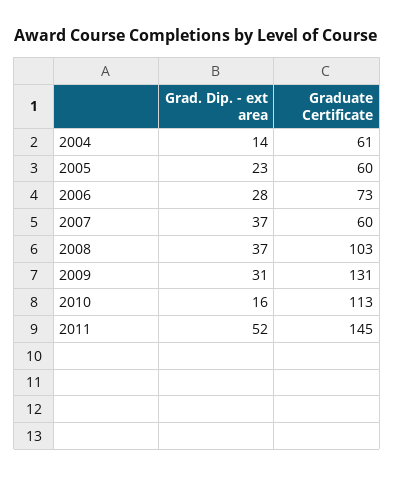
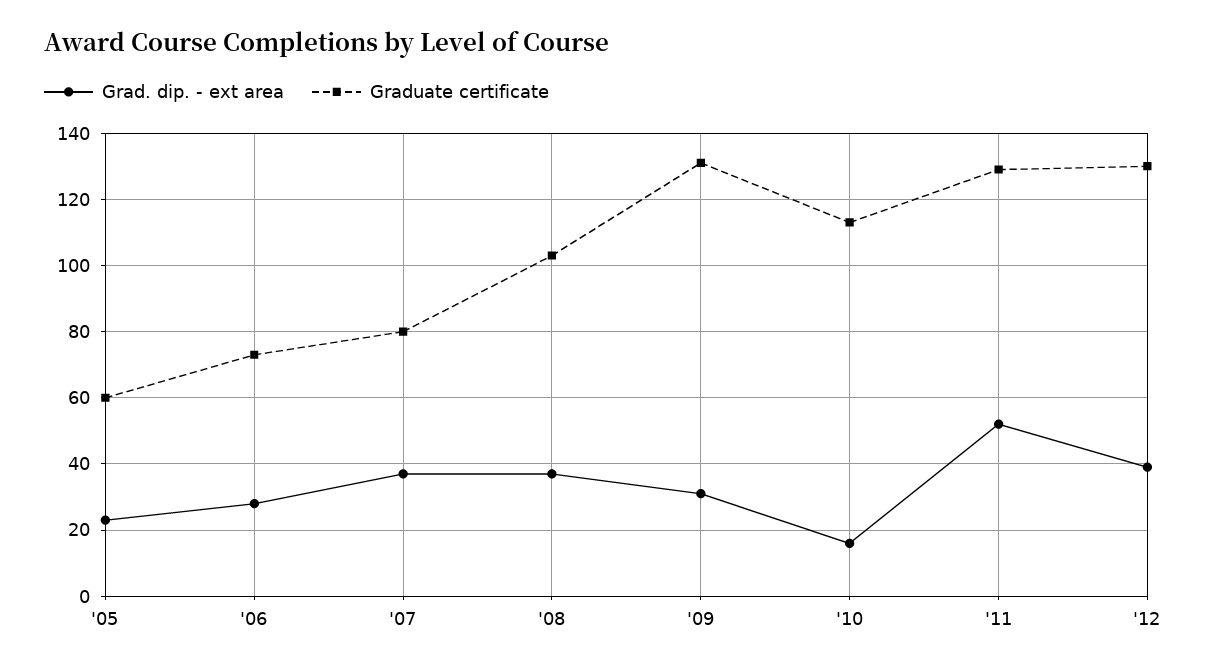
Grad. Dip. - ext area, 2004: 14 -> none
Graduate Certificate, 2004: 61 -> none
Graduate Certificate, 2007: 60 -> 80
Graduate Certificate, 2011: 145 -> 130
Grad. Dip. - ext area, '12: none -> 40
Graduate Certificate, '12: none -> 130

